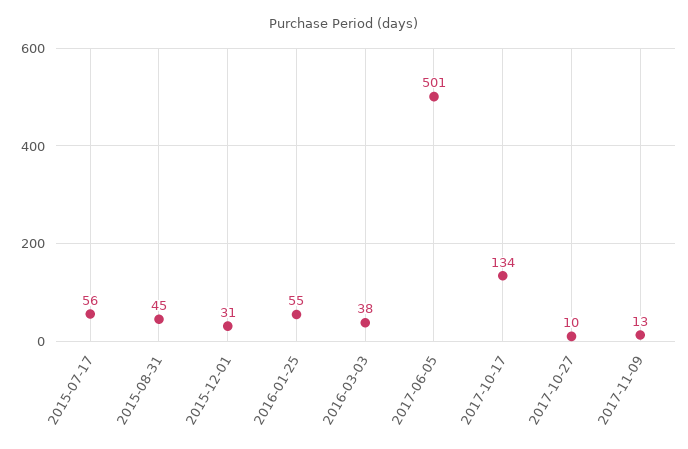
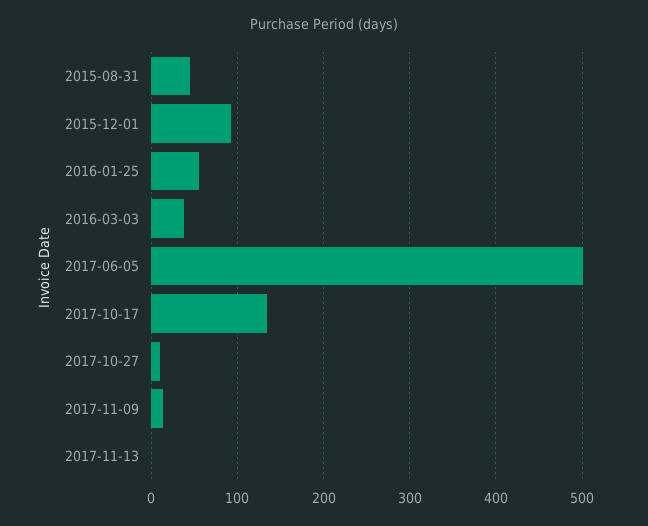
2015-07-17: 56 -> none
2015-12-01: 31 -> 90
2017-11-13: none -> 0

